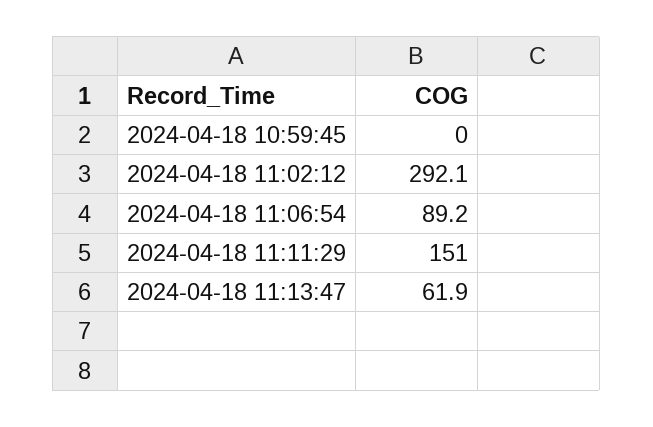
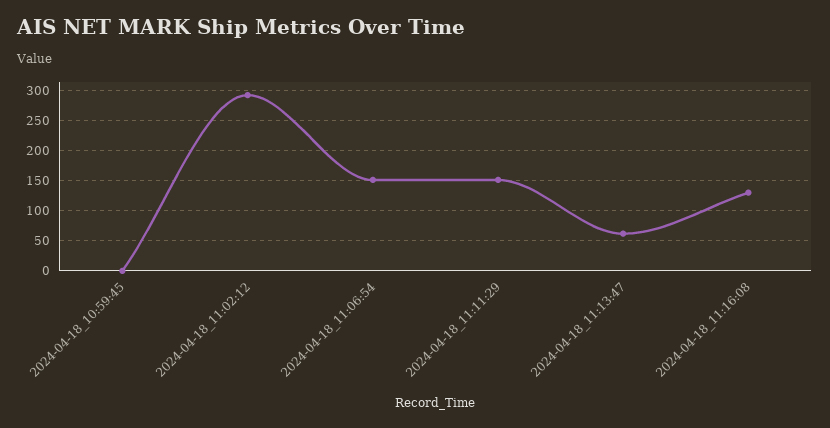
2024-04-18 11:06:54: 89.2 -> 150
2024-04-18_11:16:08: none -> 130

